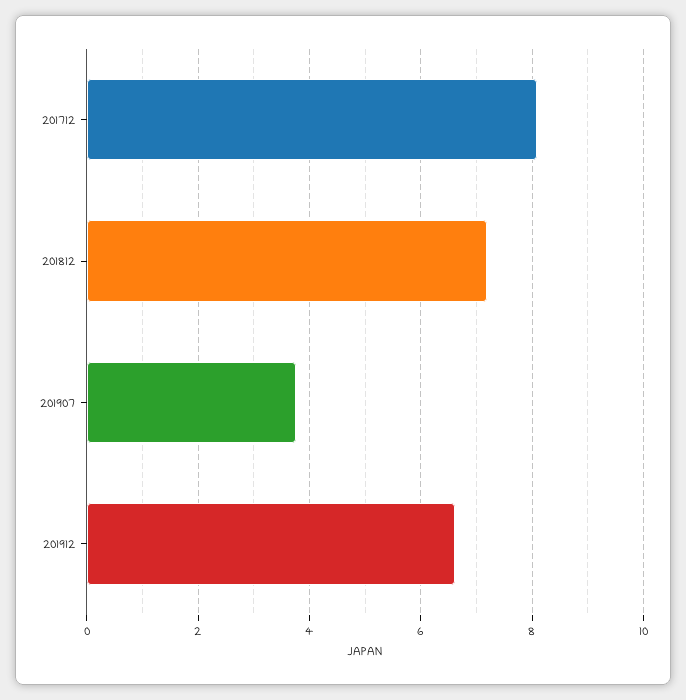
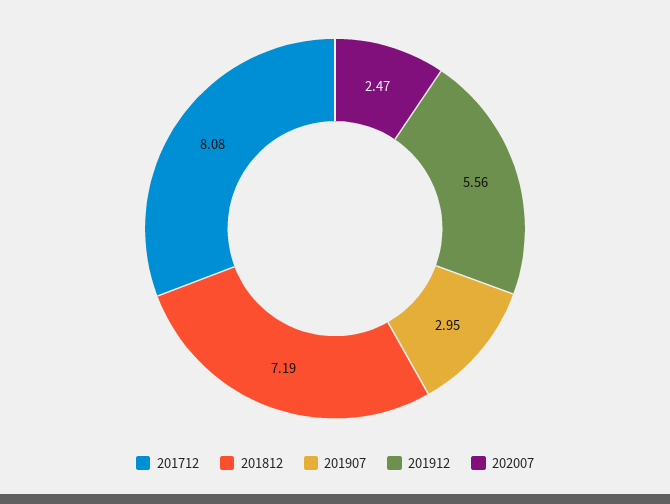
201907: 3.8 -> 2.95
201912: 6.6 -> 5.56
202007: none -> 2.47

